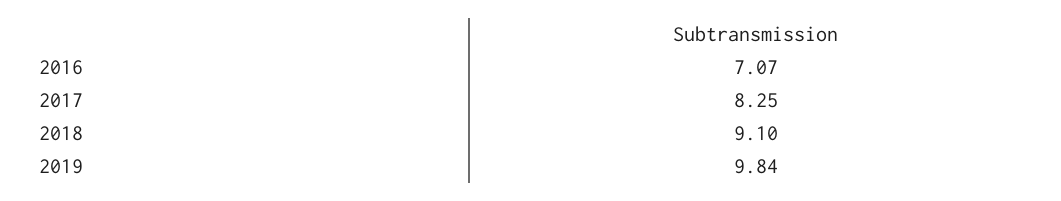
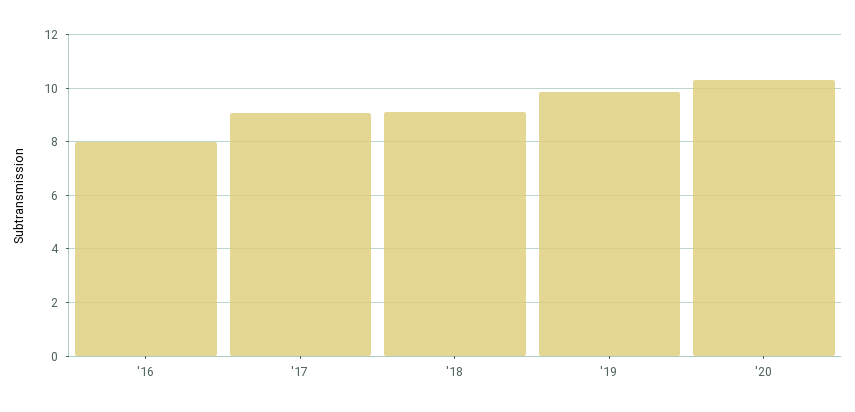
2016: 7.07 -> 8
2017: 8.25 -> 9
'20: none -> 10.25

